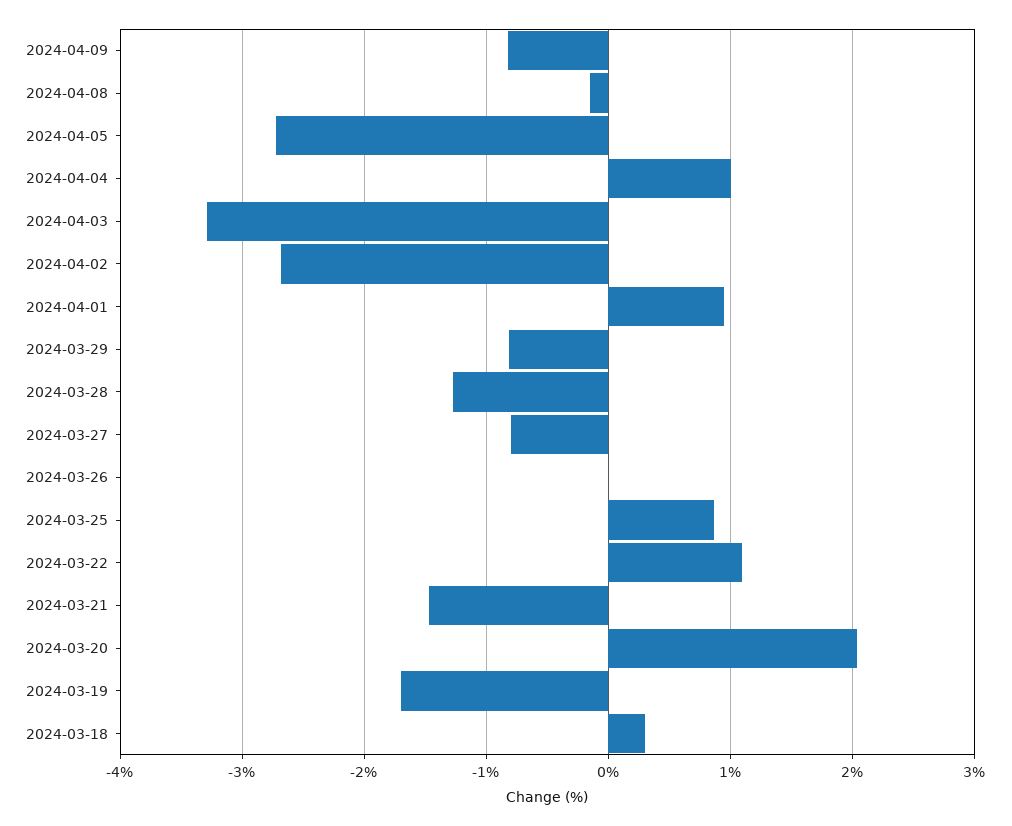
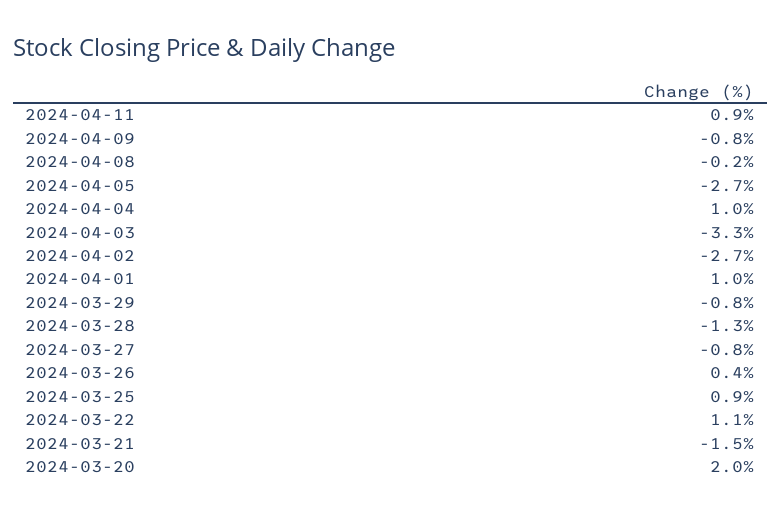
2024-03-26: 0 -> 0.4
2024-03-19: -1.7 -> none
2024-03-18: 0.3 -> none
2024-04-11: none -> 0.9

